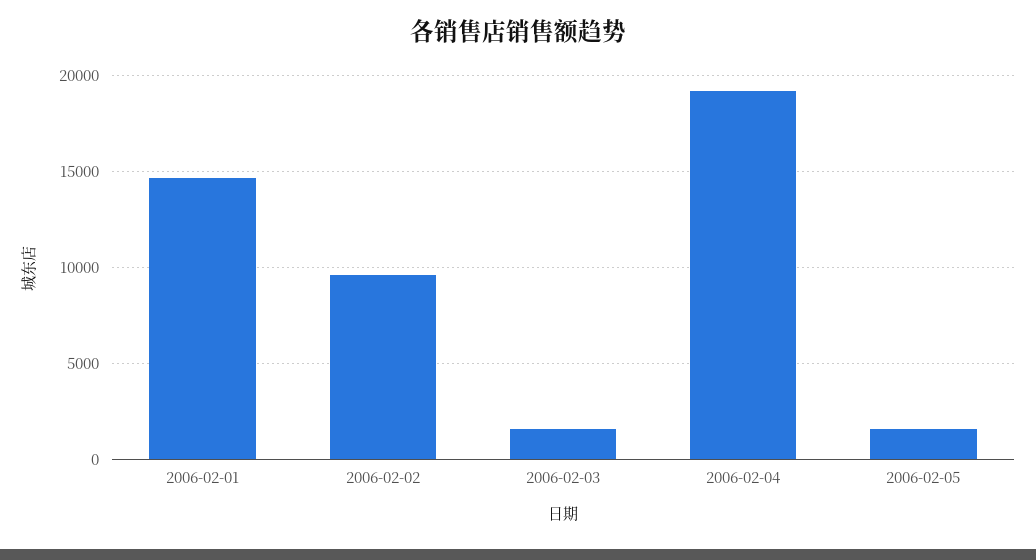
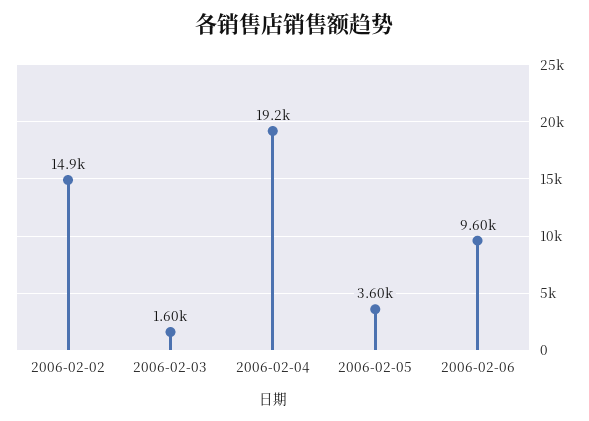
2006-02-01: 14500 -> none
2006-02-02: 9500 -> 14900
2006-02-05: 1500 -> 3600
2006-02-06: none -> 9600

